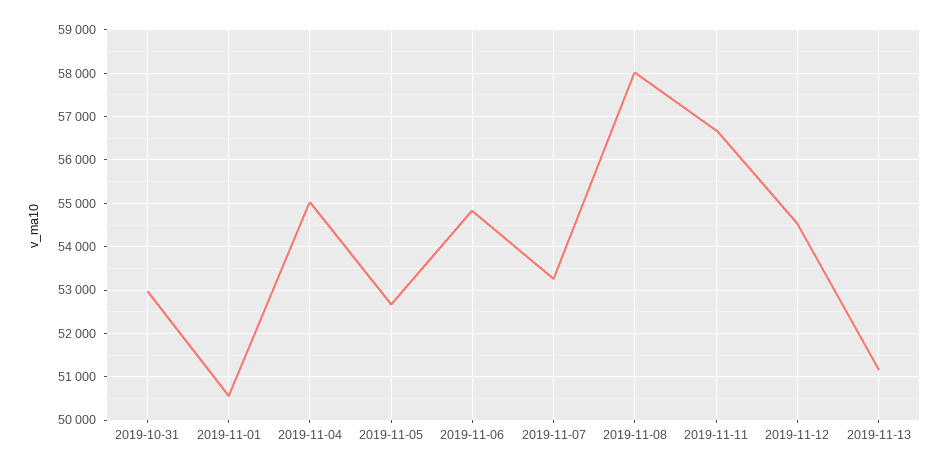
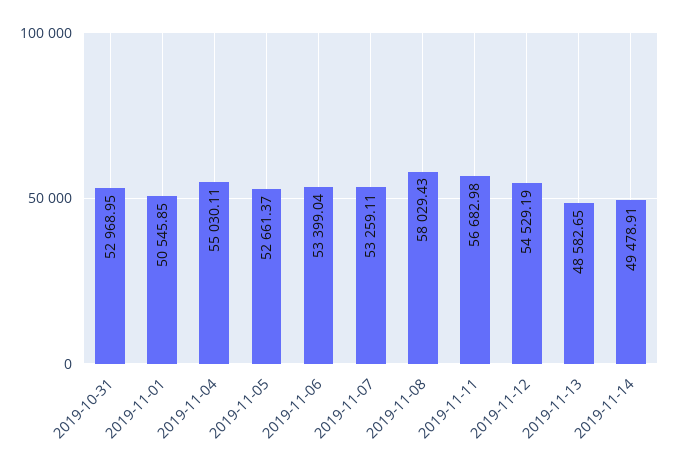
2019-11-06: 54800 -> 53399.04
2019-11-13: 51200 -> 48582.65
2019-11-14: none -> 49478.91

